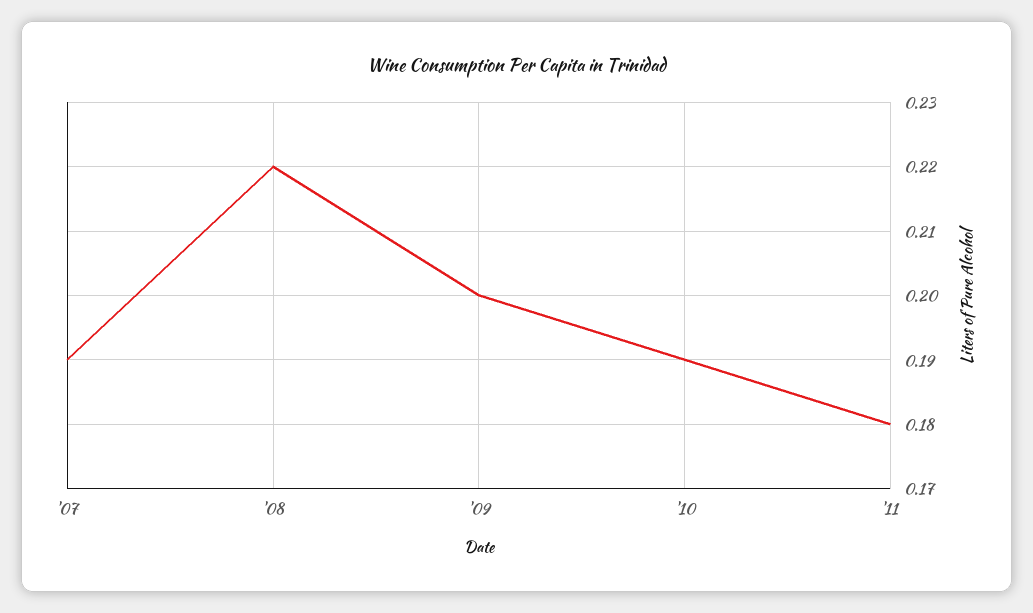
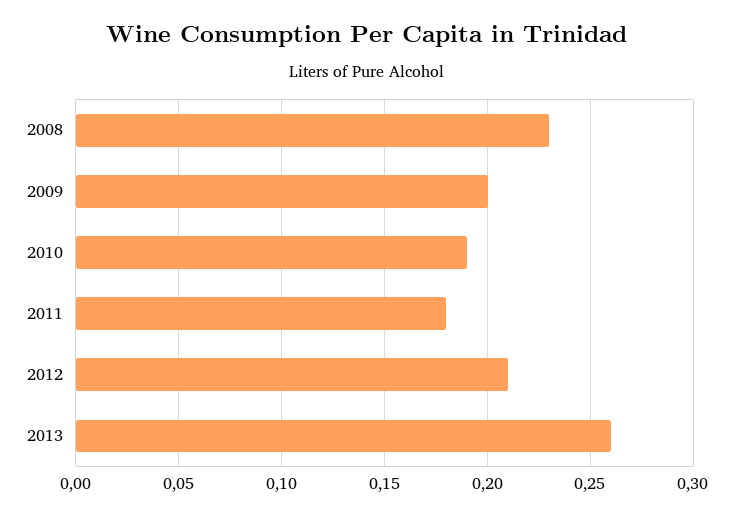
'07: 0.19 -> none
'08: 0.22 -> 0.23
2012: none -> 0.21
2013: none -> 0.26

